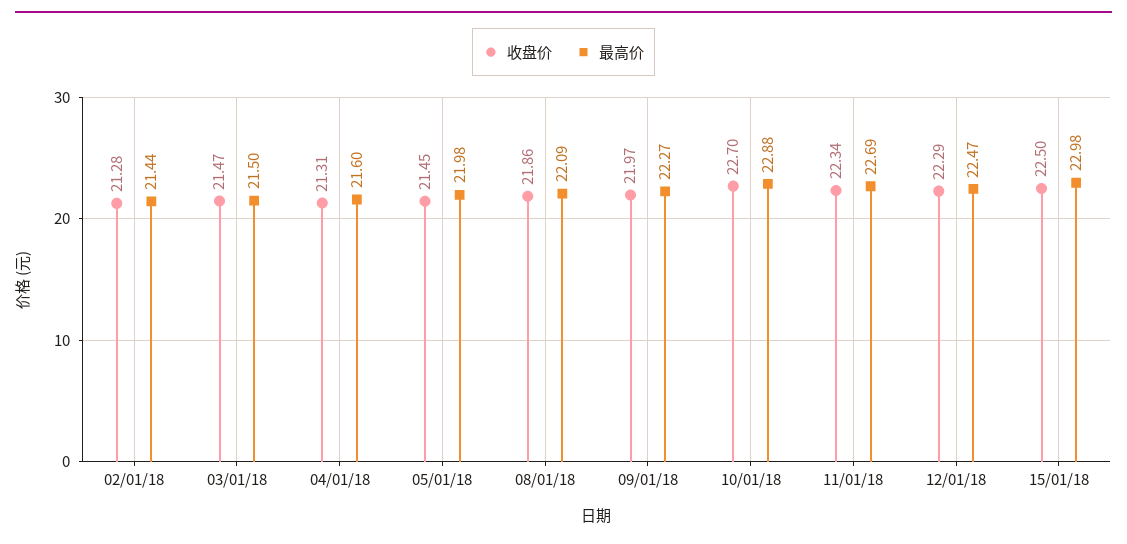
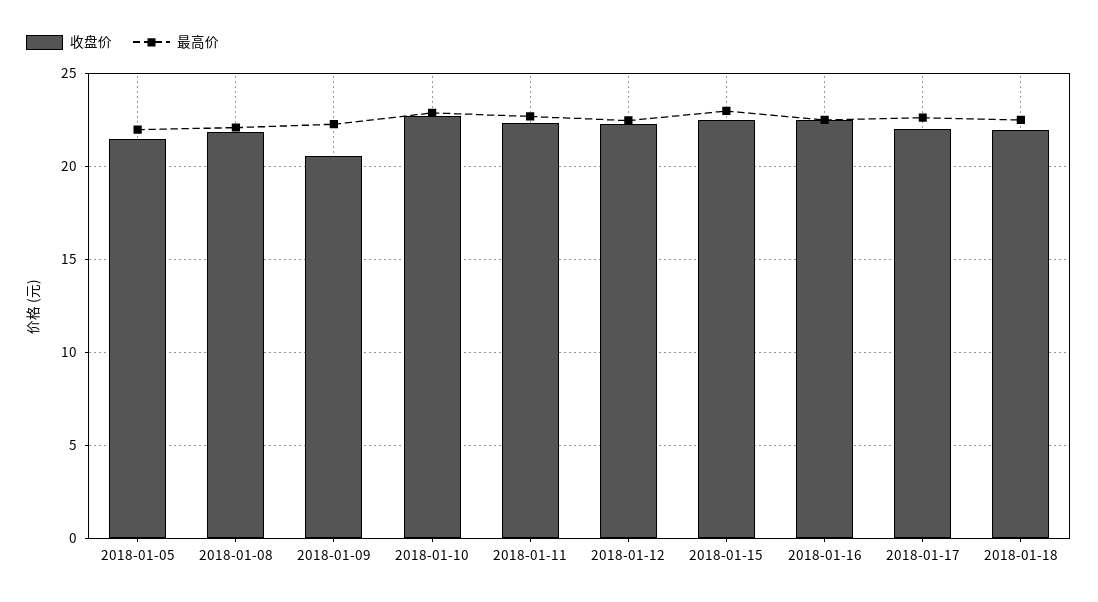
收盘价, 02/01/18: 21.28 -> none
最高价, 02/01/18: 21.44 -> none
收盘价, 03/01/18: 21.47 -> none
最高价, 03/01/18: 21.5 -> none
收盘价, 04/01/18: 21.31 -> none
最高价, 04/01/18: 21.6 -> none
收盘价, 09/01/18: 21.97 -> 20.5
收盘价, 2018-01-16: none -> 22.5
最高价, 2018-01-16: none -> 22.5
收盘价, 2018-01-17: none -> 22
最高价, 2018-01-17: none -> 22.5
收盘价, 2018-01-18: none -> 22
最高价, 2018-01-18: none -> 22.5

